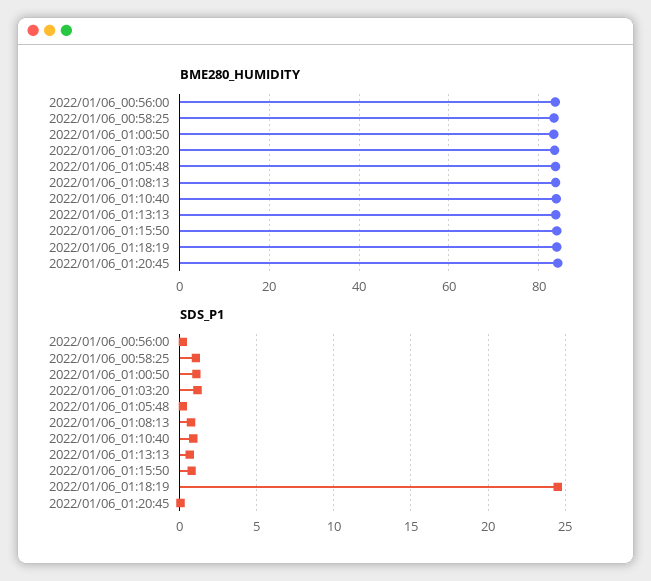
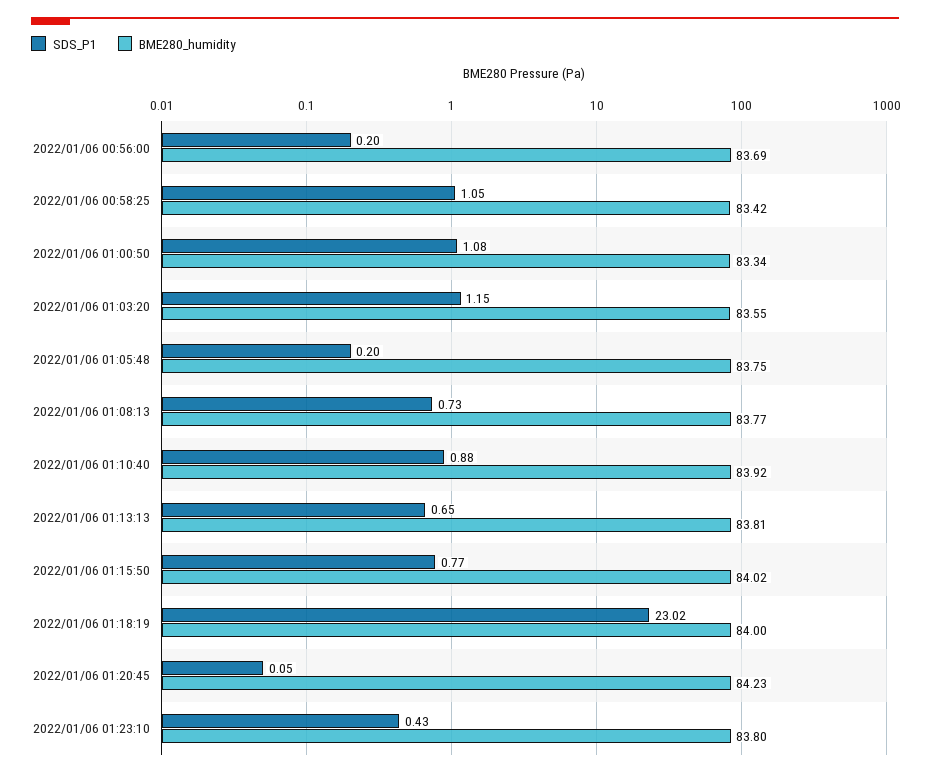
SDS_P1, 2022/01/06_01:18:19: 24.5 -> 23.02
SDS_P1, 2022/01/06 01:23:10: none -> 0.43
BME280_HUMIDITY, 2022/01/06 01:23:10: none -> 83.8

